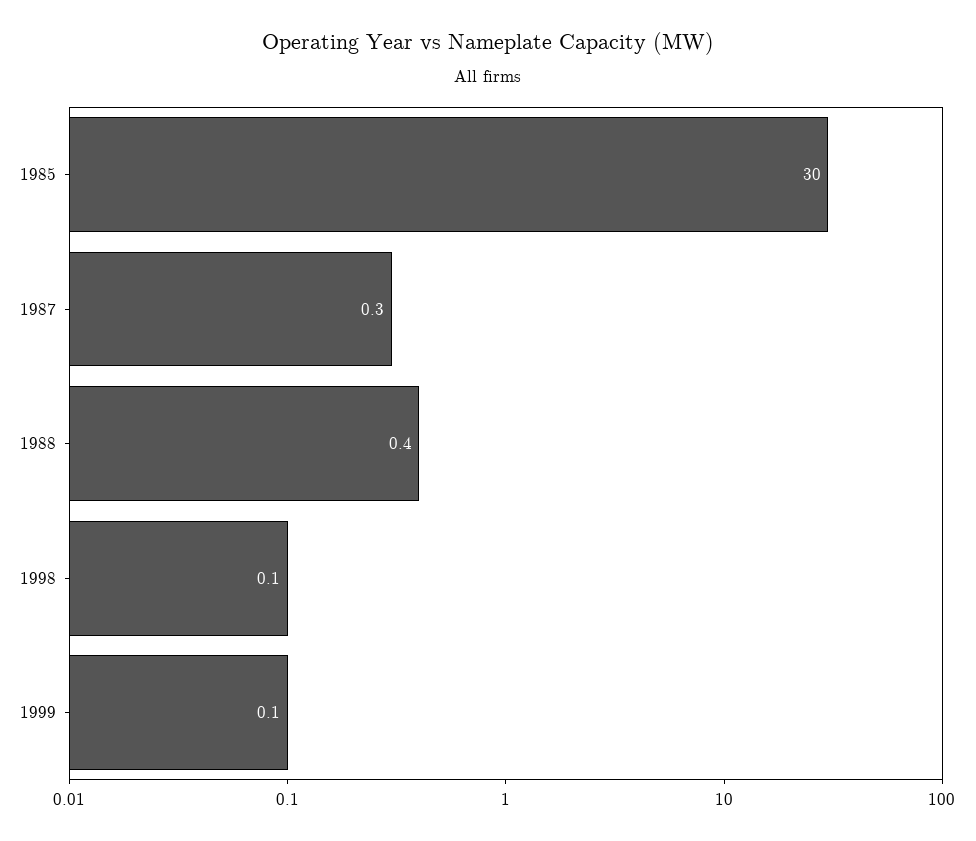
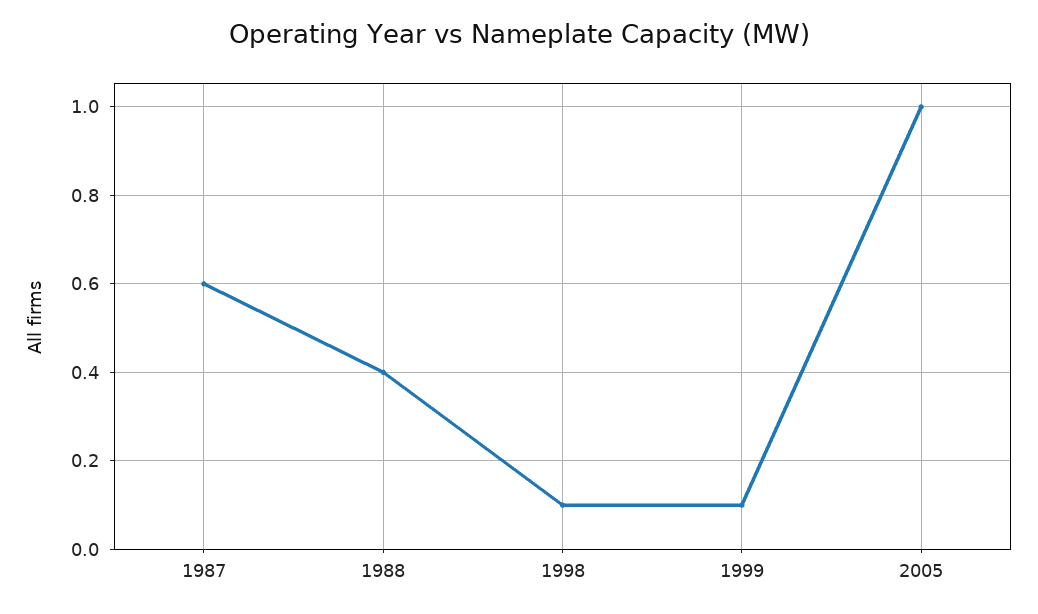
1985: 30 -> none
1987: 0.3 -> 0.6
2005: none -> 1

